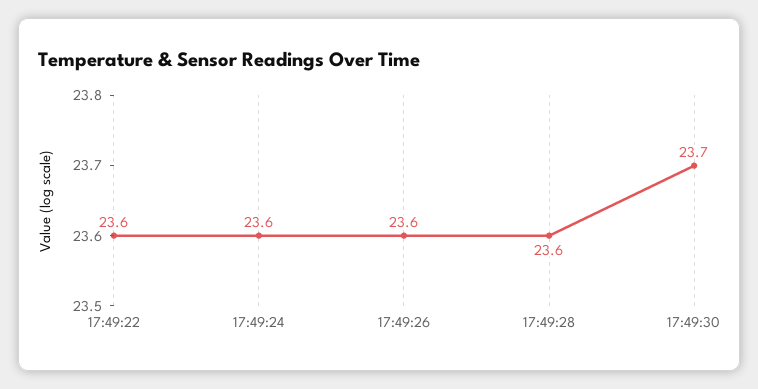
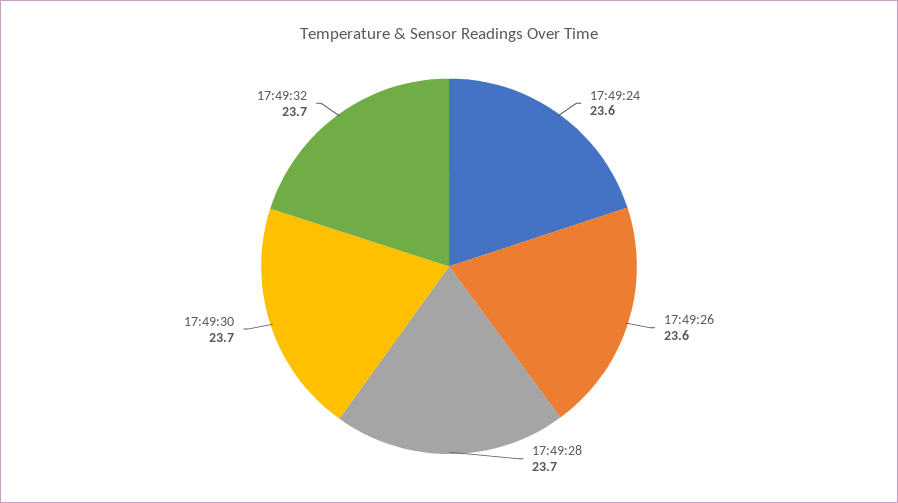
17:49:22: 23.6 -> none
17:49:28: 23.6 -> 23.7
17:49:32: none -> 23.7

